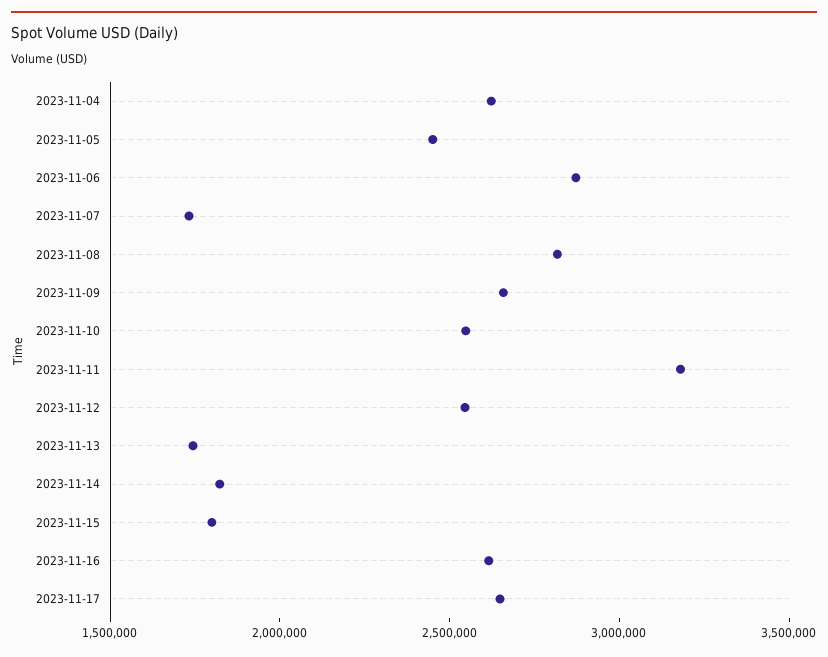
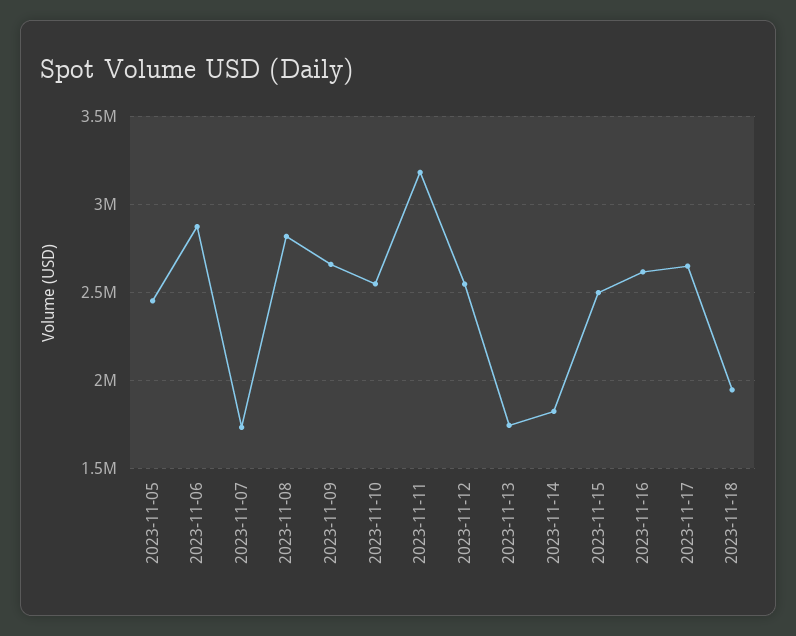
2023-11-04: 2600000 -> none
2023-11-15: 1800000 -> 2500000
2023-11-18: none -> 1950000

